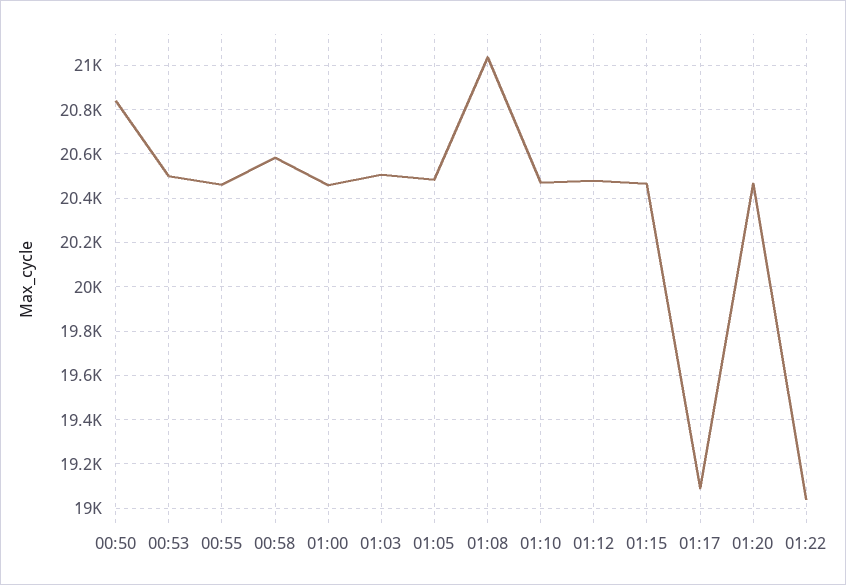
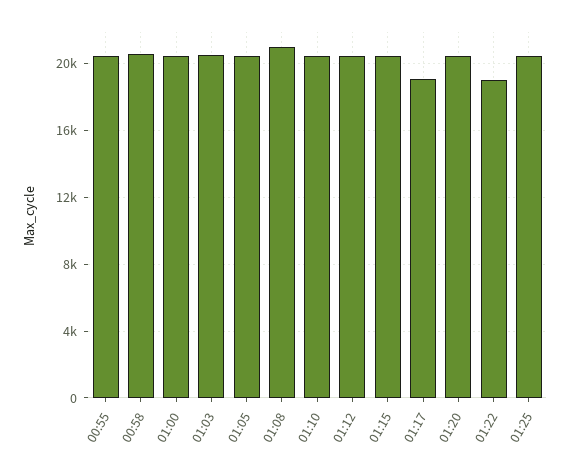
00:50: 20850 -> none
00:53: 20500 -> none
01:25: none -> 20500

